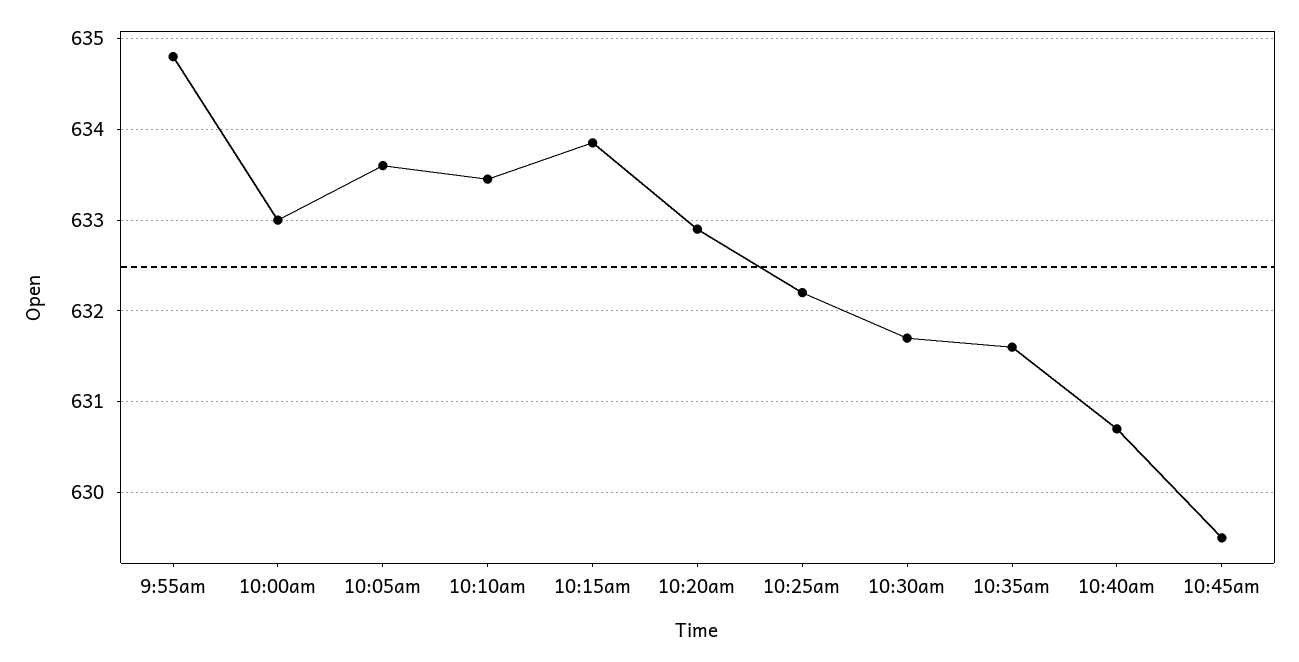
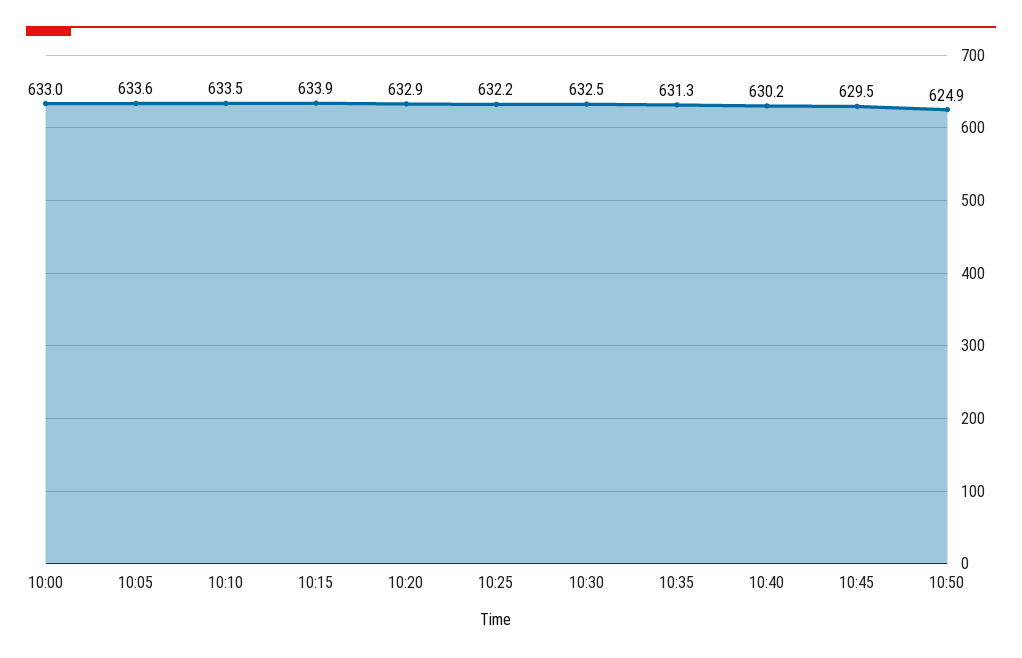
9:55am: 634.8 -> none
10:30am: 631.7 -> 632.5
10:35am: 631.6 -> 631.3
10:40am: 630.7 -> 630.2
10:50: none -> 624.9

